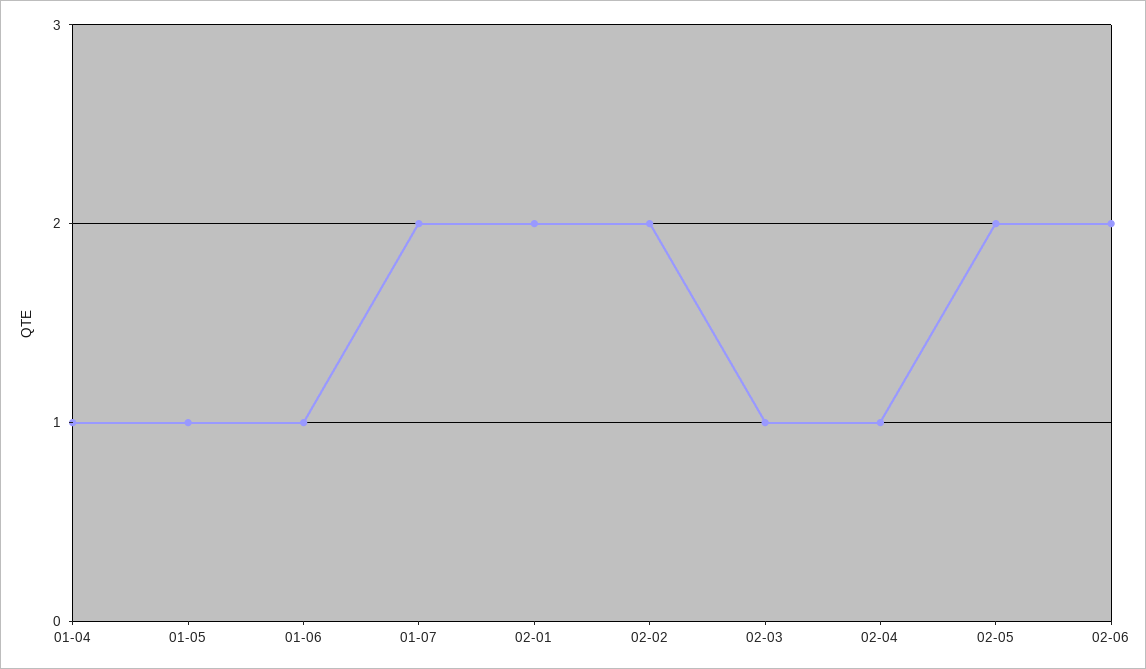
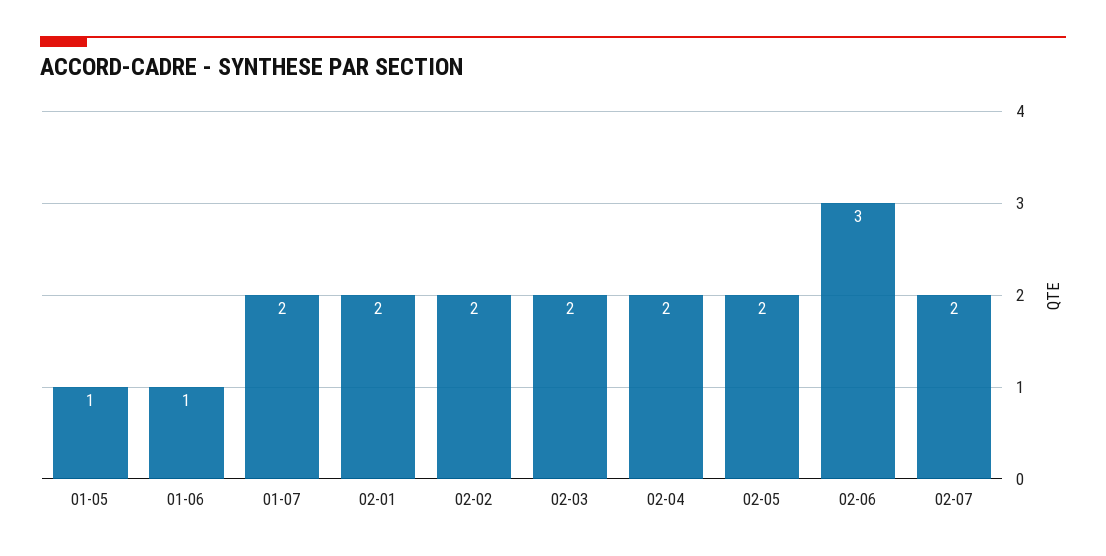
01-04: 1 -> none
02-03: 1 -> 2
02-04: 1 -> 2
02-06: 2 -> 3
02-07: none -> 2

